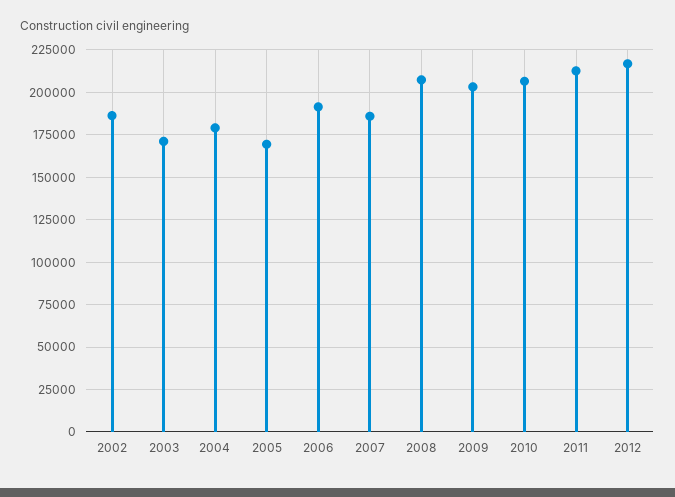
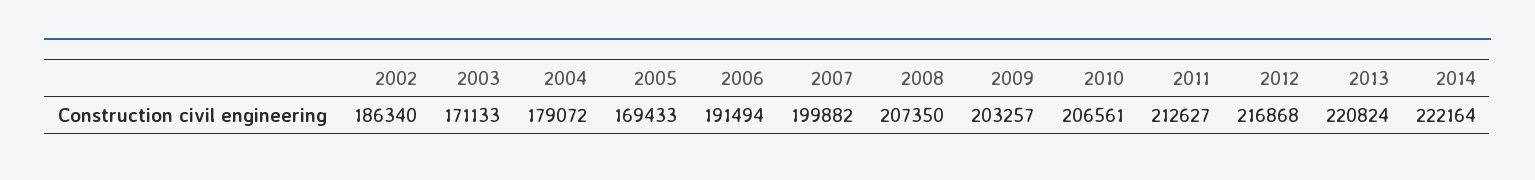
2007: 185000 -> 199882
2013: none -> 220824
2014: none -> 222164

